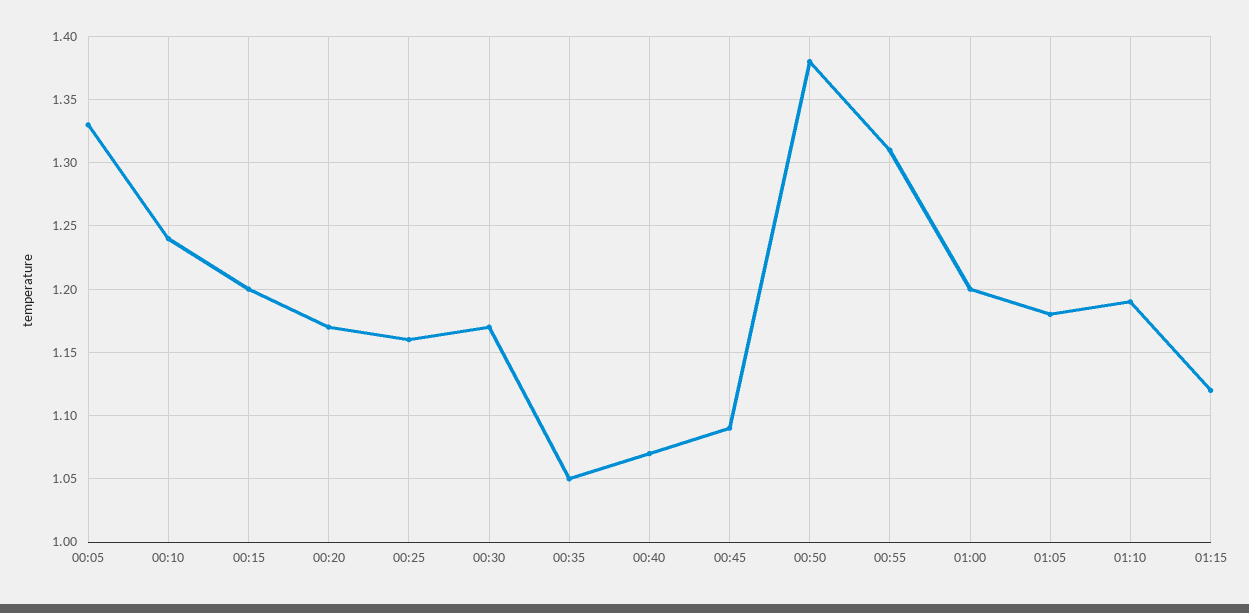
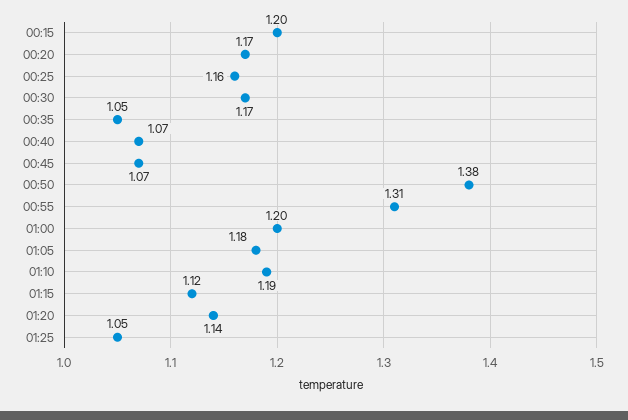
00:05: 1.33 -> none
00:10: 1.24 -> none
00:45: 1.09 -> 1.07
01:20: none -> 1.14
01:25: none -> 1.05

